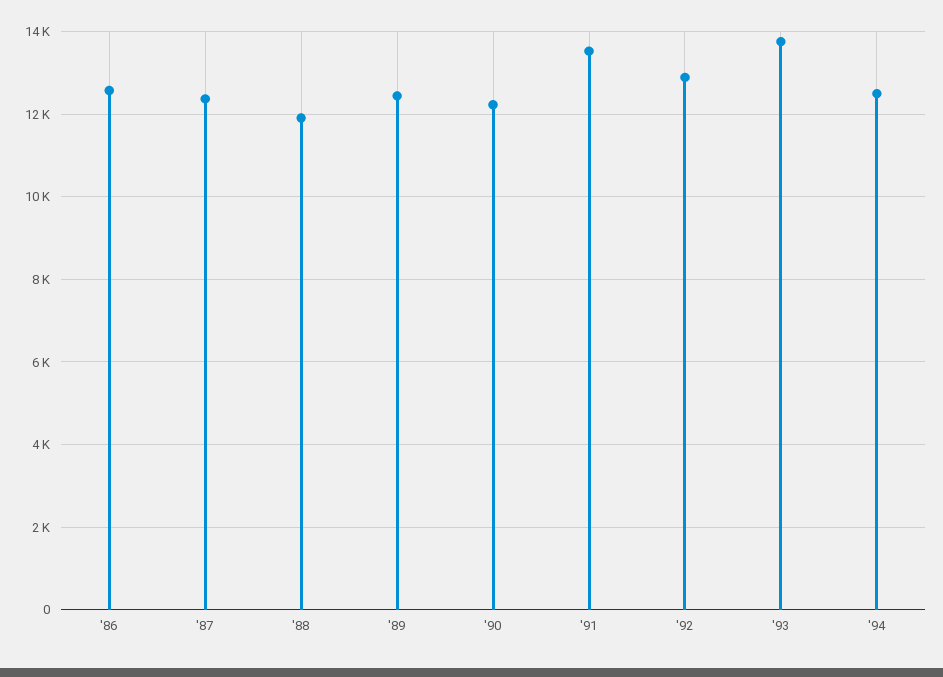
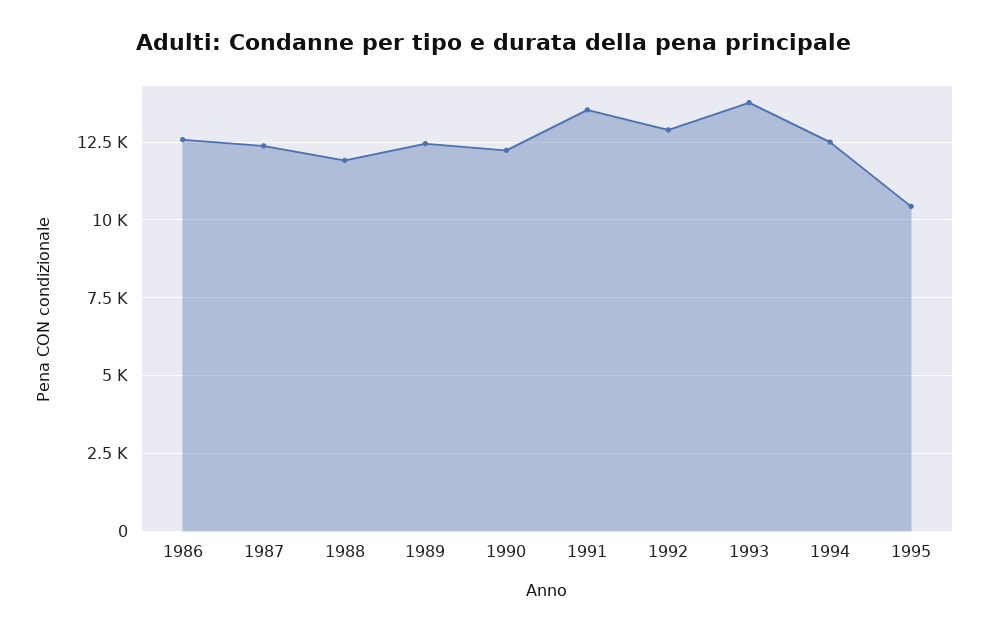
1995: none -> 10500

